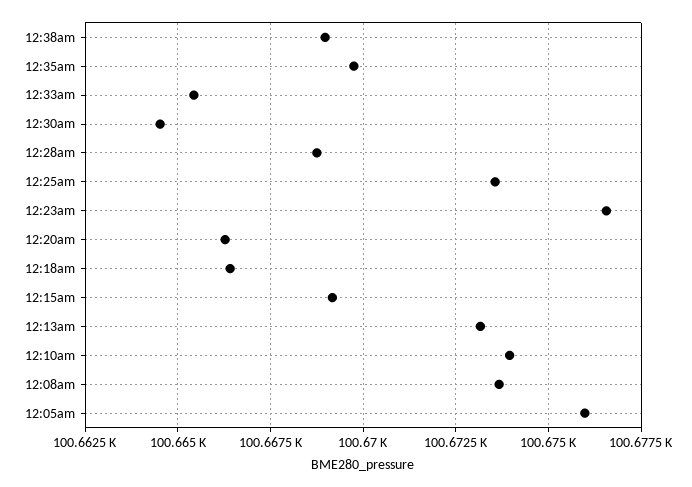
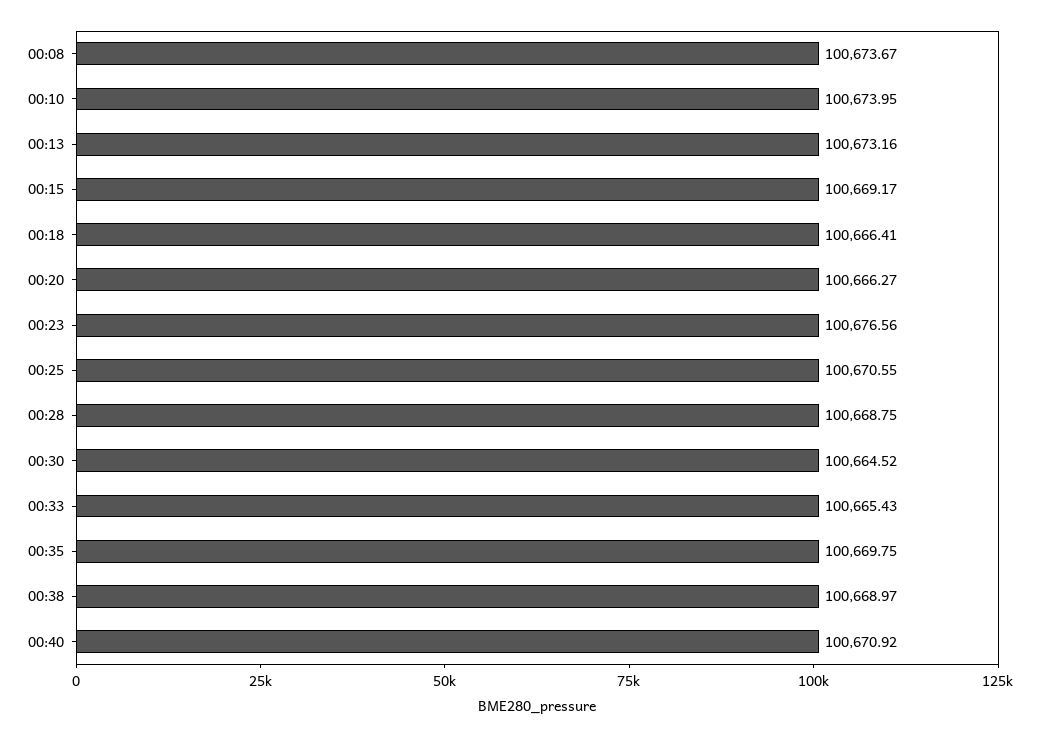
12:25am: 100673.5 -> 100670.55
12:05am: 100676 -> none
00:40: none -> 100670.92

